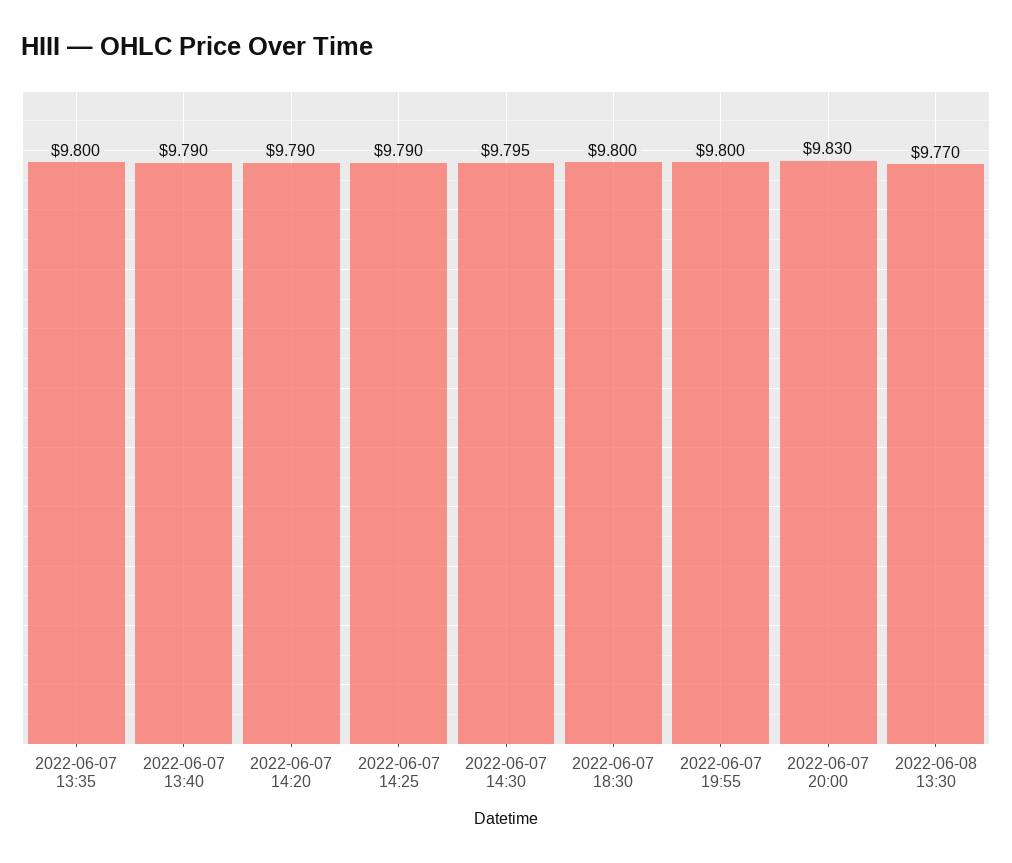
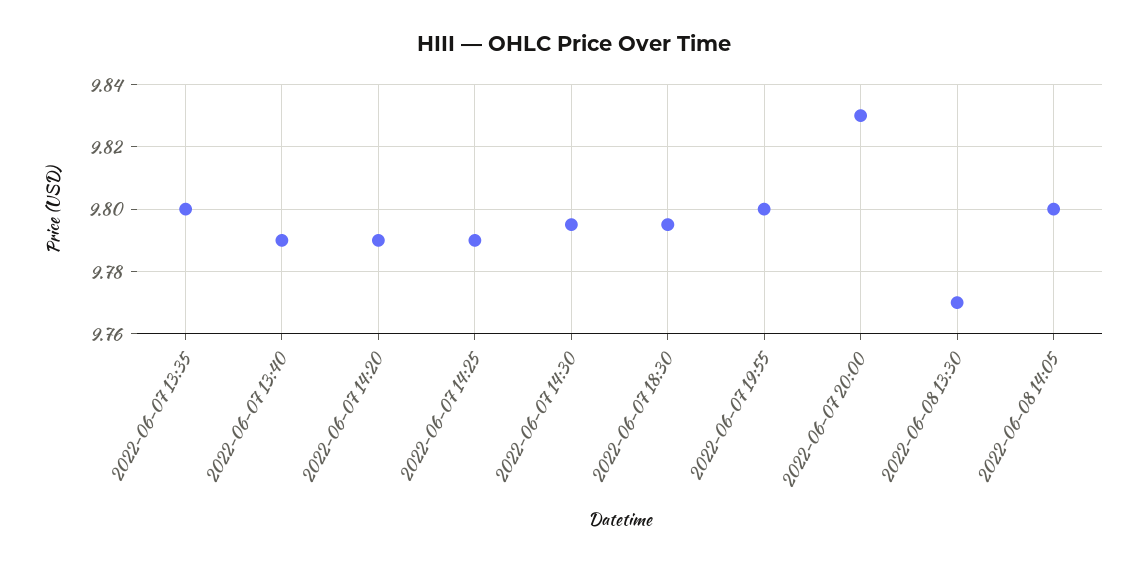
2022-06-07 18:30: 9.8 -> 9.795
2022-06-08 14:05: none -> 9.8

